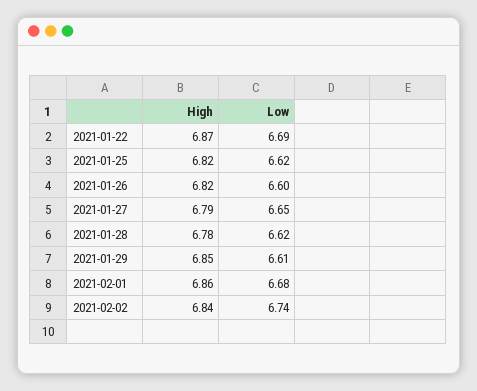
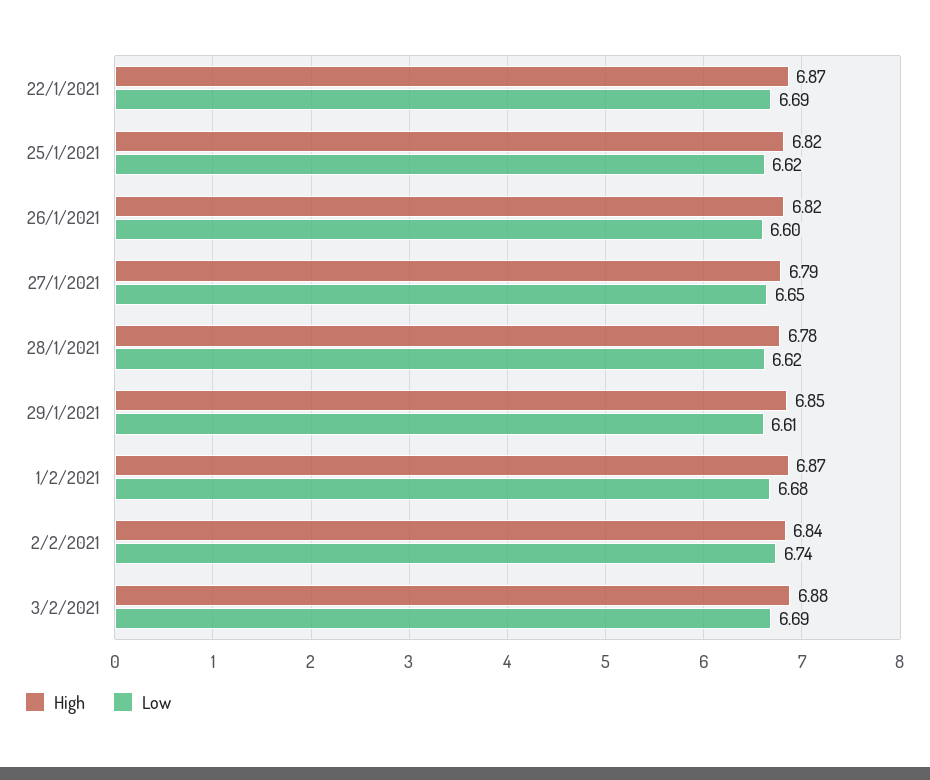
High, 2021-02-01: 6.86 -> 6.87
High, 3/2/2021: none -> 6.88
Low, 3/2/2021: none -> 6.69

